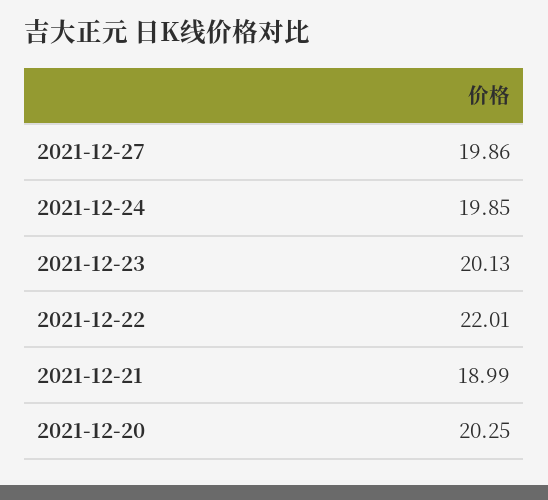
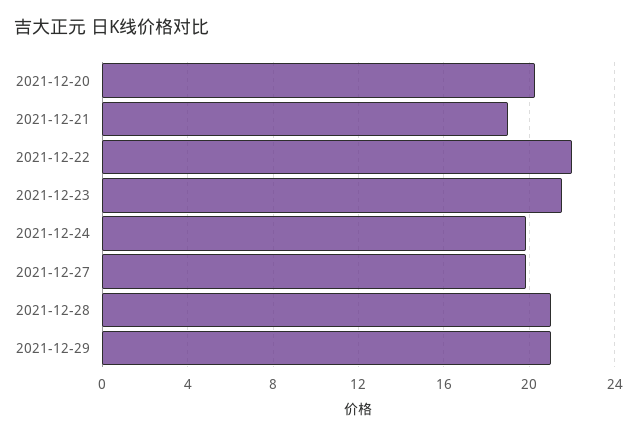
2021-12-23: 20.13 -> 21.5
2021-12-28: none -> 21
2021-12-29: none -> 21

